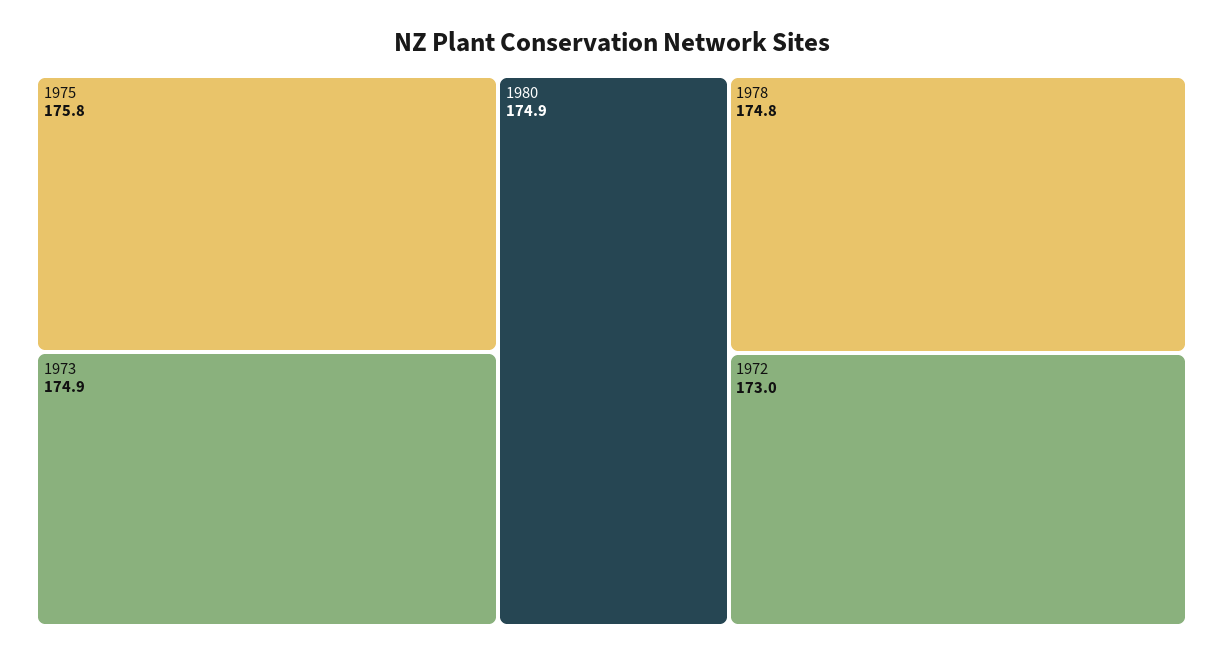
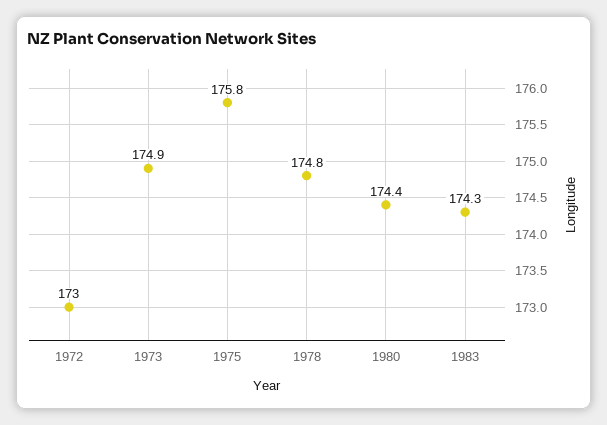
1980: 174.9 -> 174.4
1983: none -> 174.3

